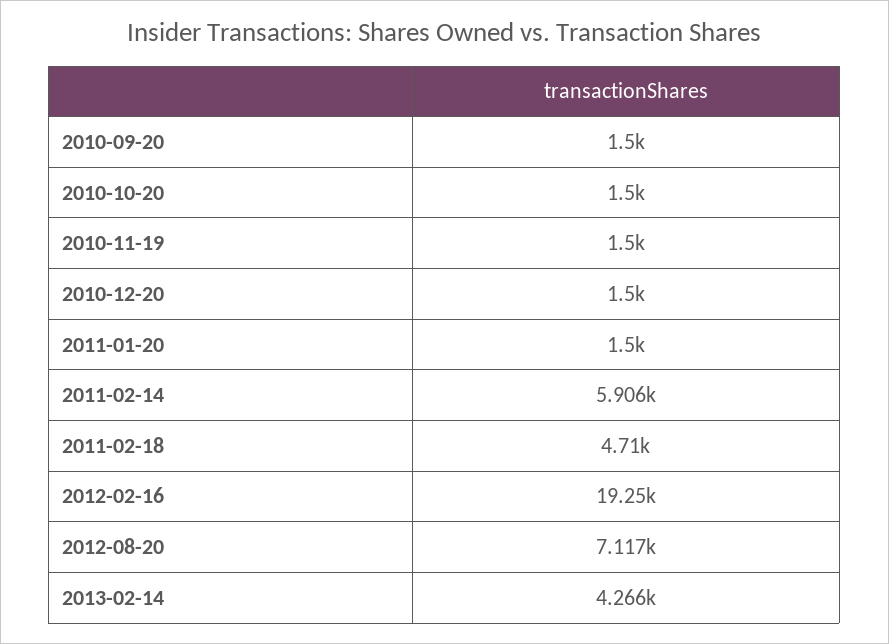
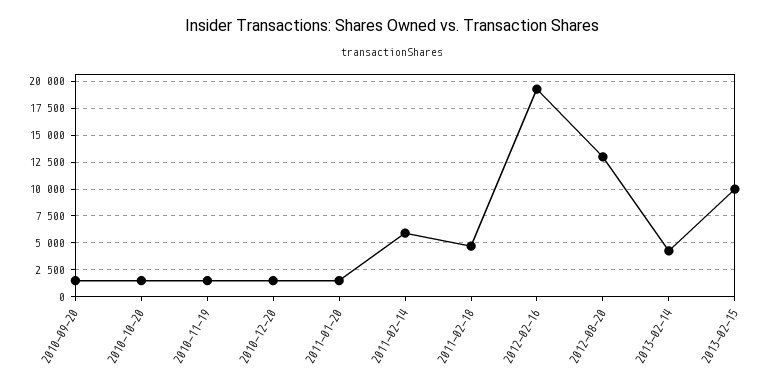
2012-08-20: 7117 -> 12500
2013-02-15: none -> 10000

